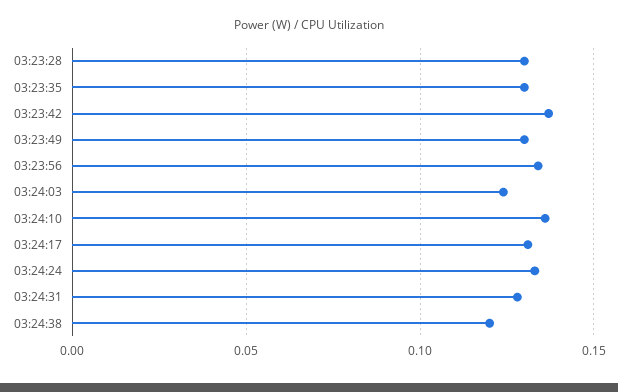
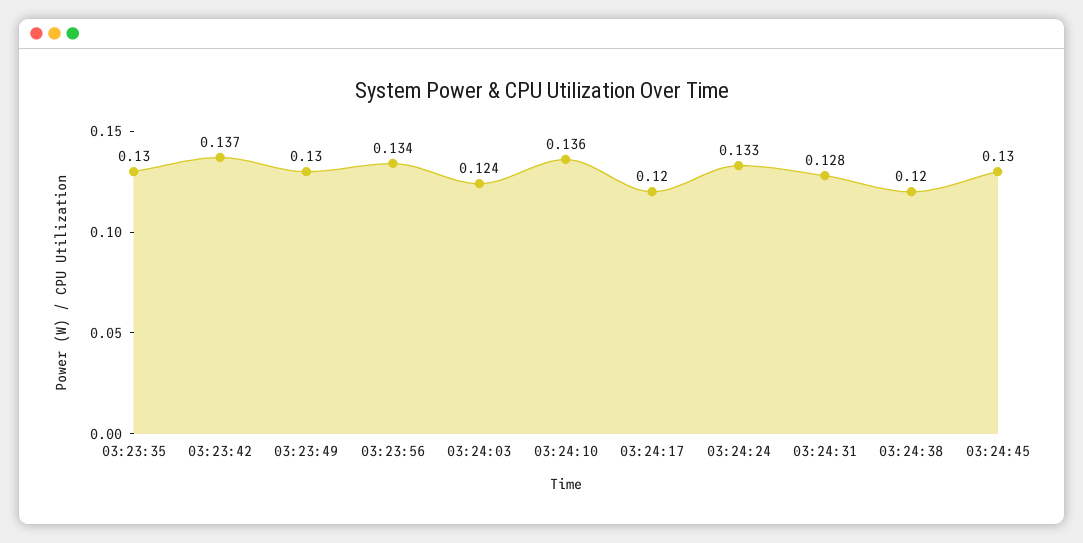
03:23:28: 0.13 -> none
03:24:17: 0.13 -> 0.12
03:24:45: none -> 0.13

